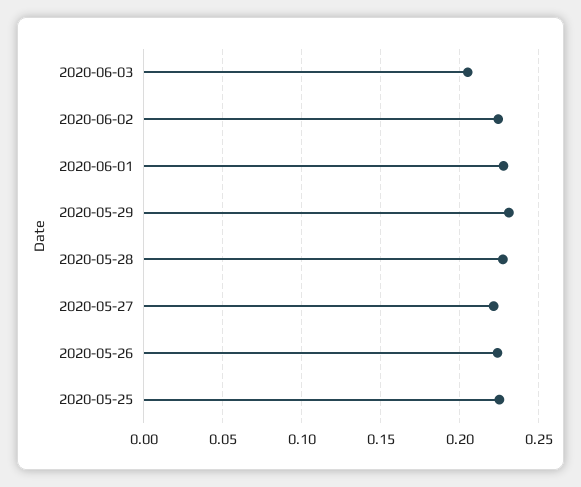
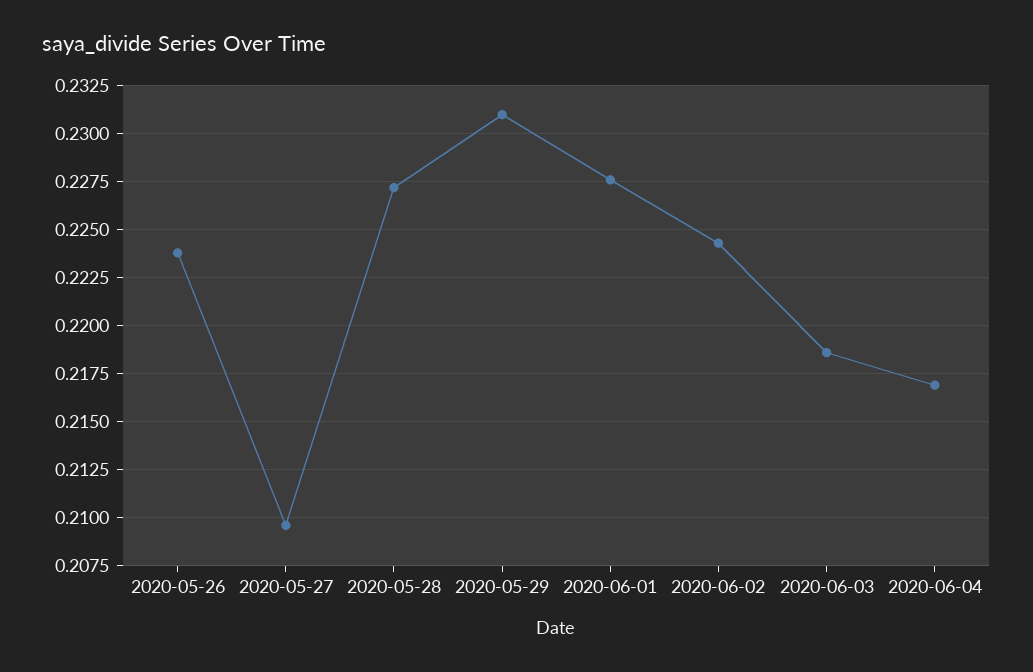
2020-06-03: 0.205 -> 0.2185
2020-05-27: 0.22 -> 0.2095
2020-05-25: 0.225 -> none
2020-06-04: none -> 0.217

